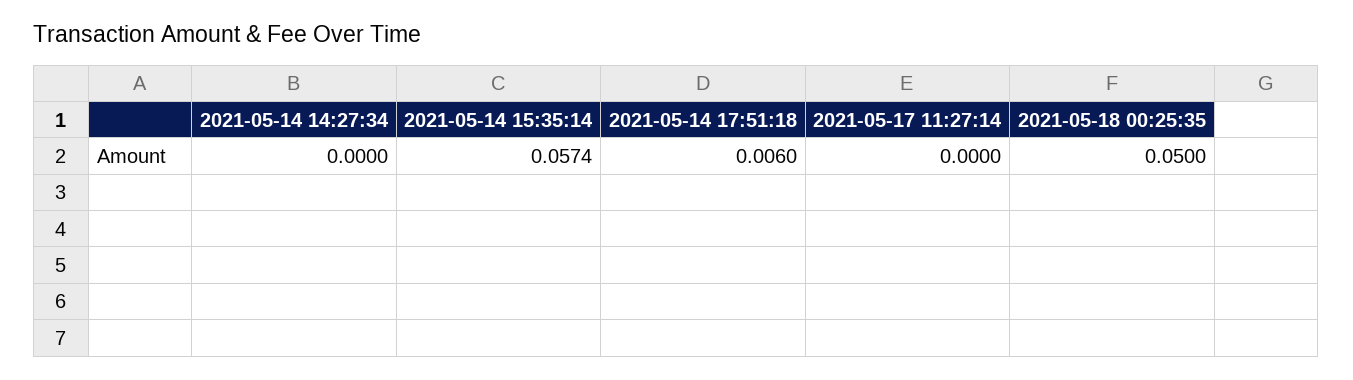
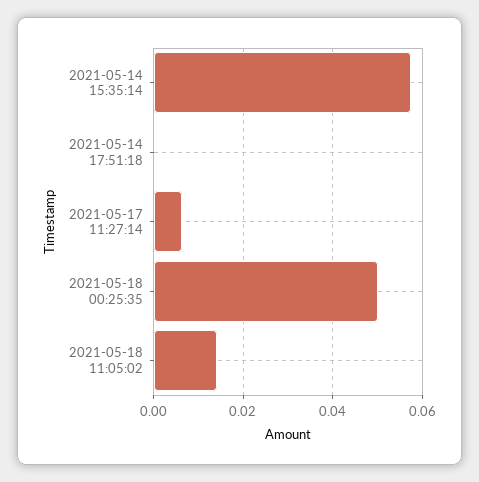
2021-05-14 14:27:34: 0 -> none
2021-05-14 17:51:18: 0.006 -> 0
2021-05-17 11:27:14: 0 -> 0.006
2021-05-18 11:05:02: none -> 0.014

